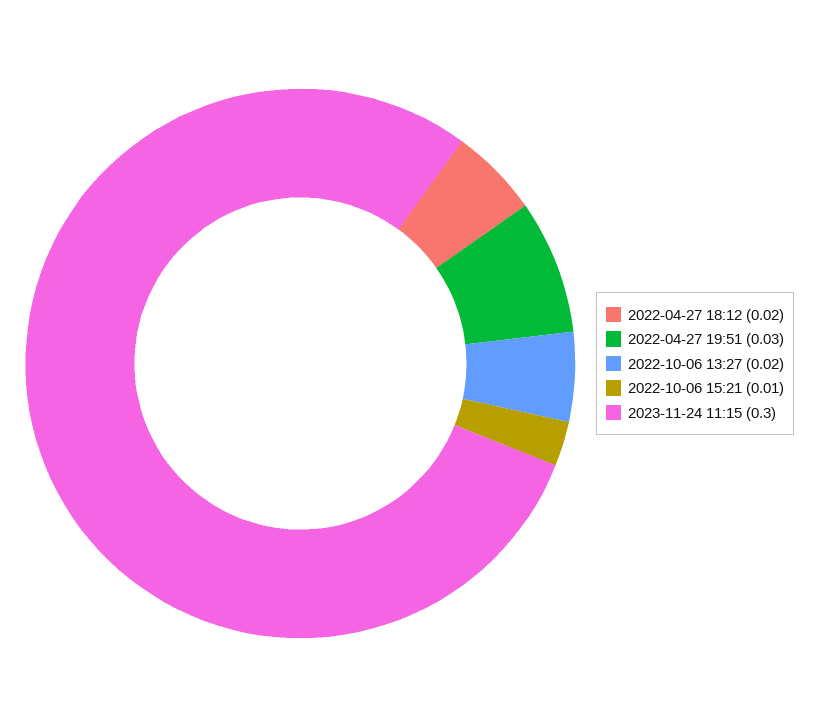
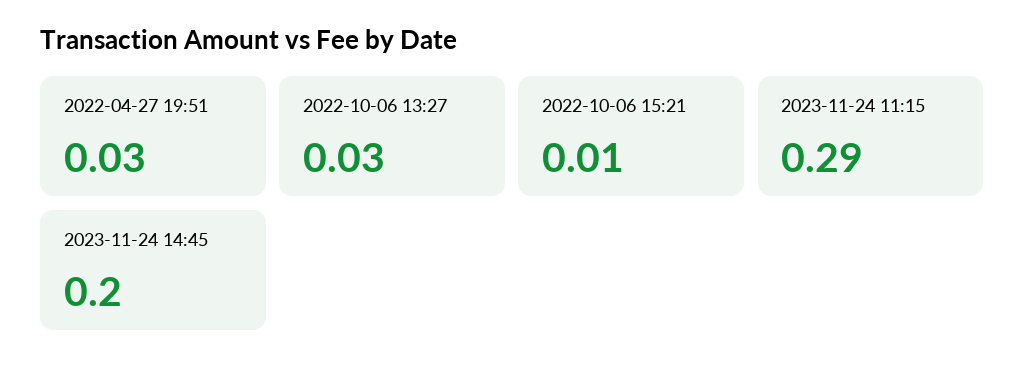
2022-04-27 18:12: 0.02 -> none
2022-10-06 13:27: 0.02 -> 0.03
2023-11-24 11:15: 0.3 -> 0.29
2023-11-24 14:45: none -> 0.2

